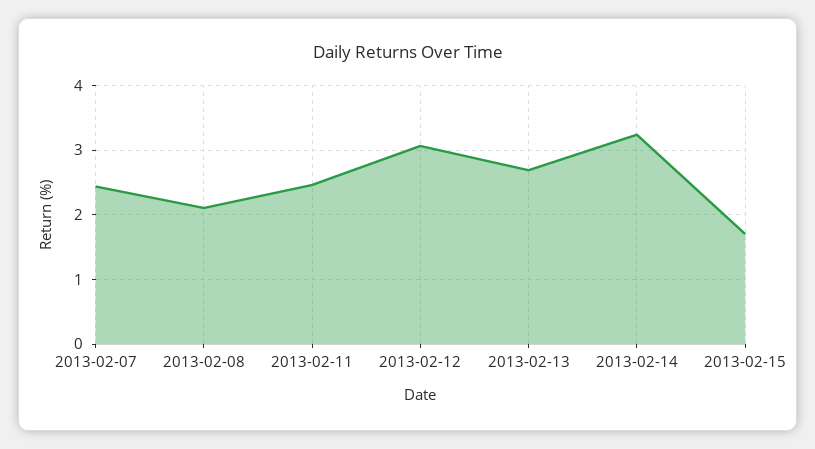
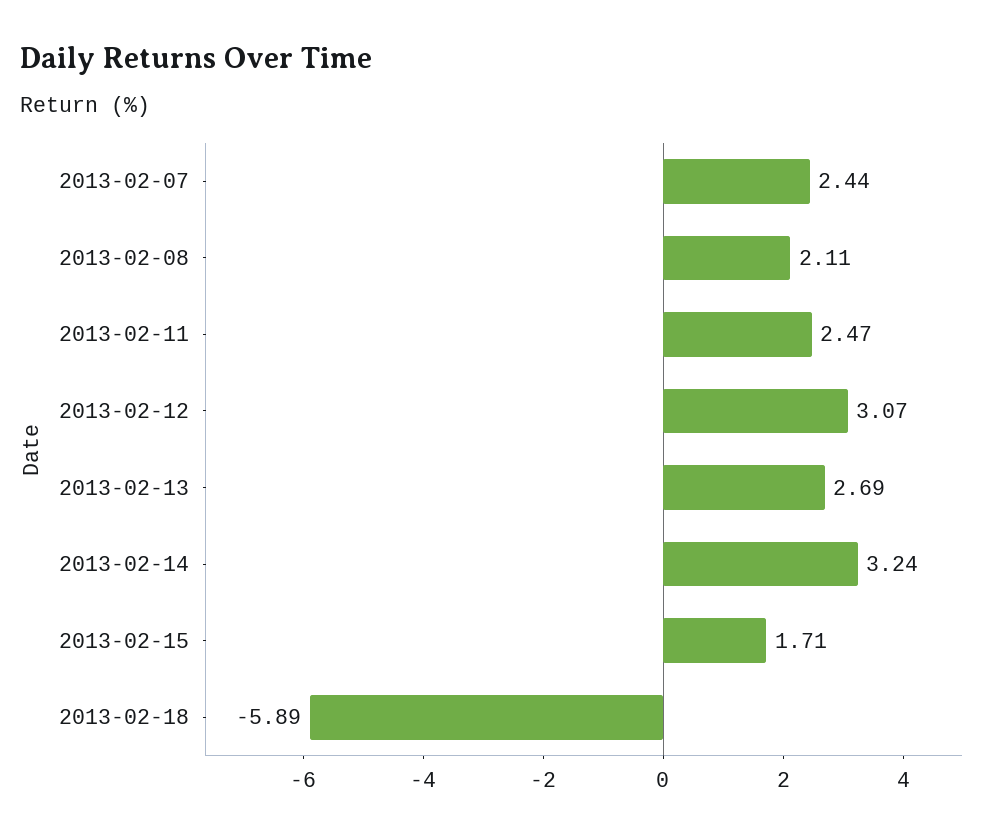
2013-02-18: none -> -5.89

